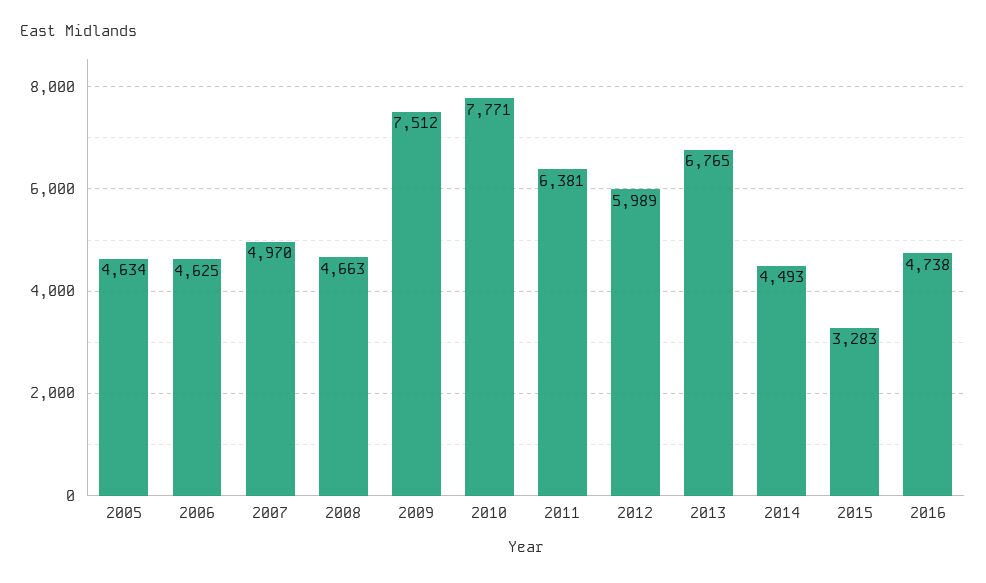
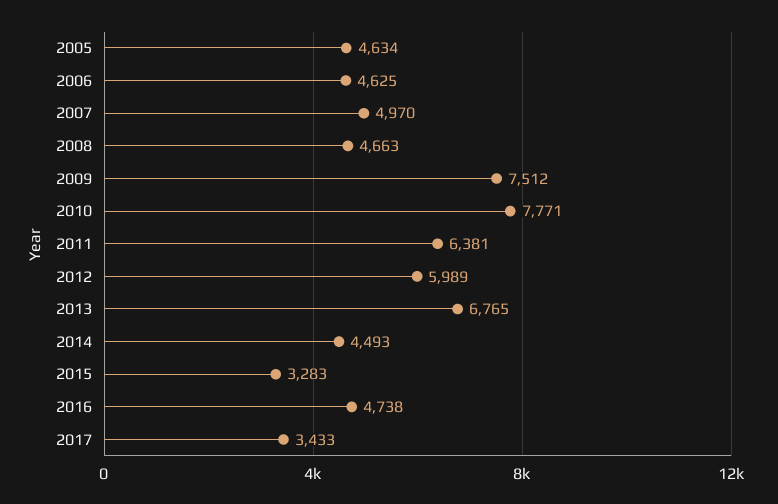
2017: none -> 3433

